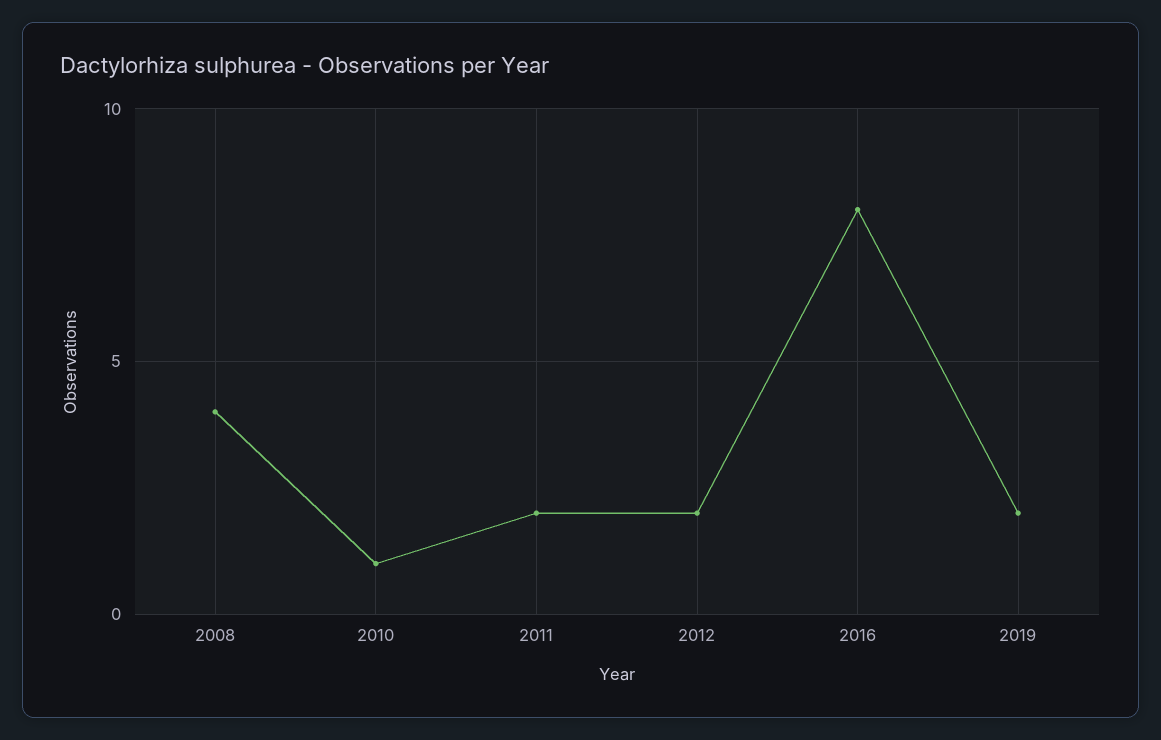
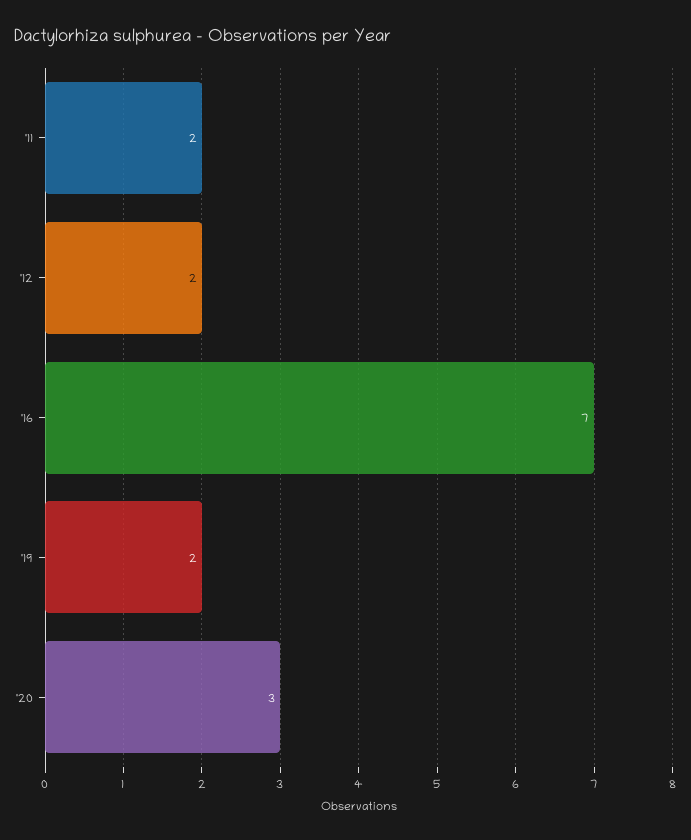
2008: 4 -> none
2010: 1 -> none
2016: 8 -> 7
'20: none -> 3

